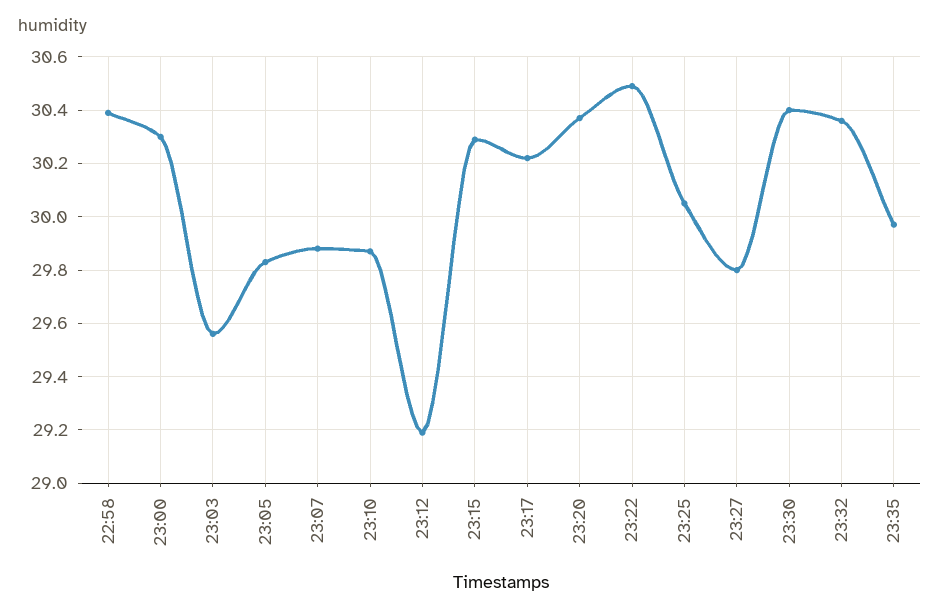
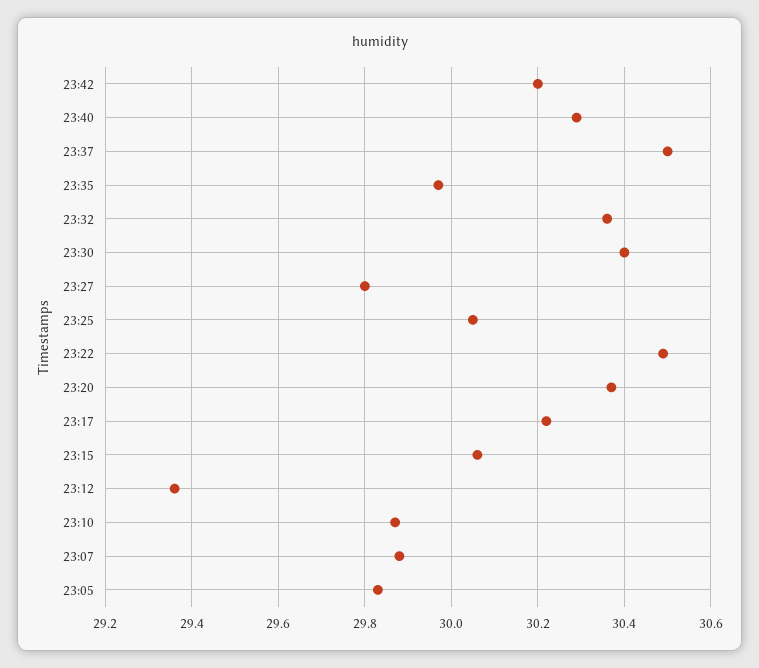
22:58: 30.4 -> none
23:00: 30.3 -> none
23:03: 29.55 -> none
23:12: 29.2 -> 29.35
23:15: 30.3 -> 30.05
23:42: none -> 30.2
23:40: none -> 30.3
23:37: none -> 30.5

